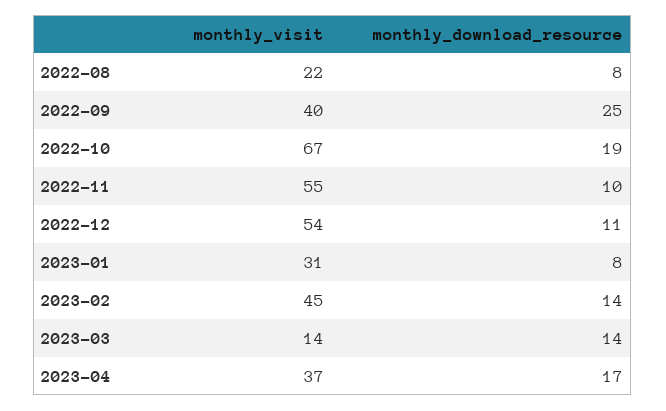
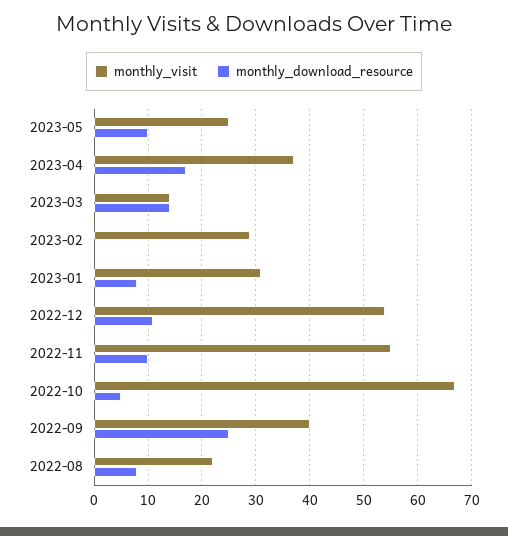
monthly_download_resource, 2022-10: 19 -> 5
monthly_visit, 2023-02: 45 -> 30
monthly_download_resource, 2023-02: 14 -> 0
monthly_visit, 2023-05: none -> 25
monthly_download_resource, 2023-05: none -> 10

